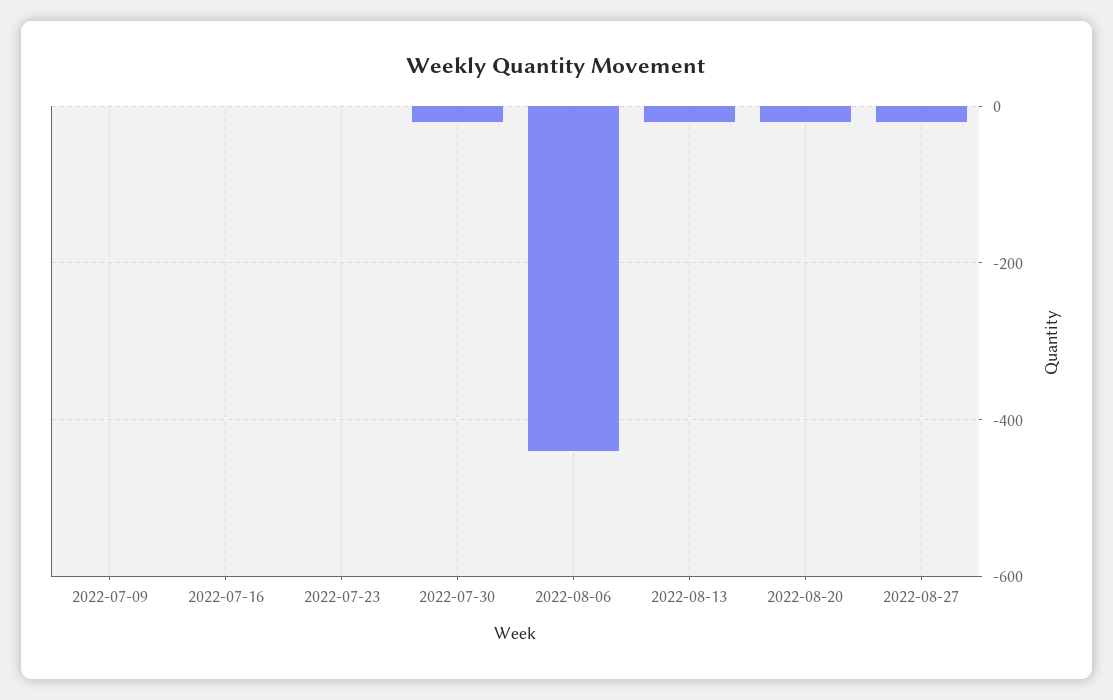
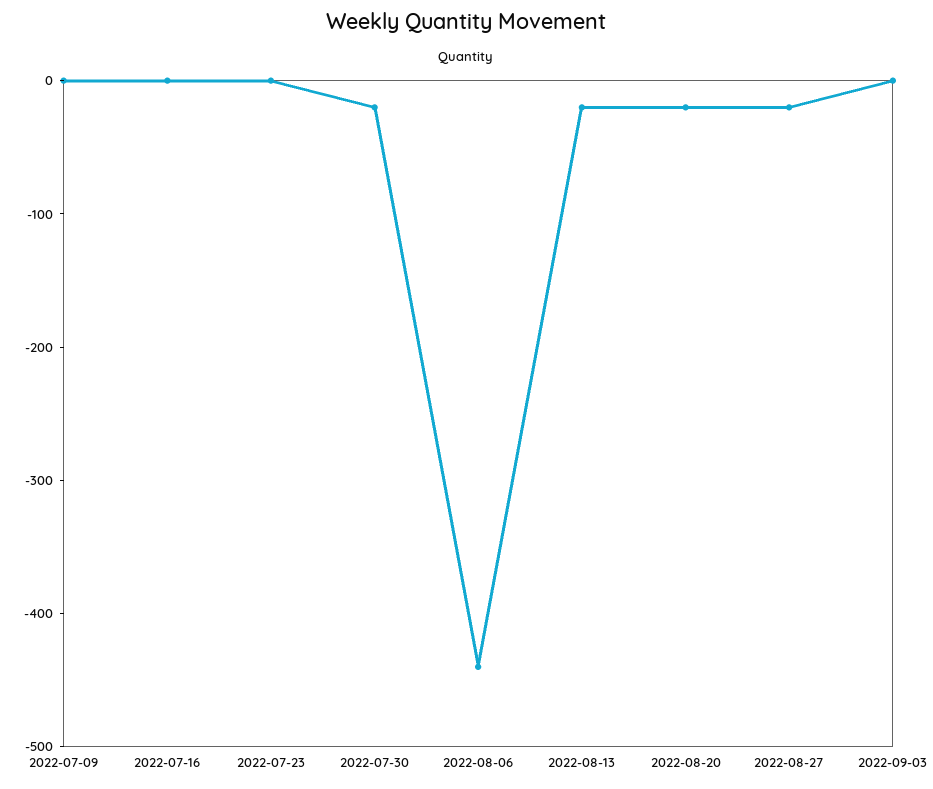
2022-09-03: none -> 0

